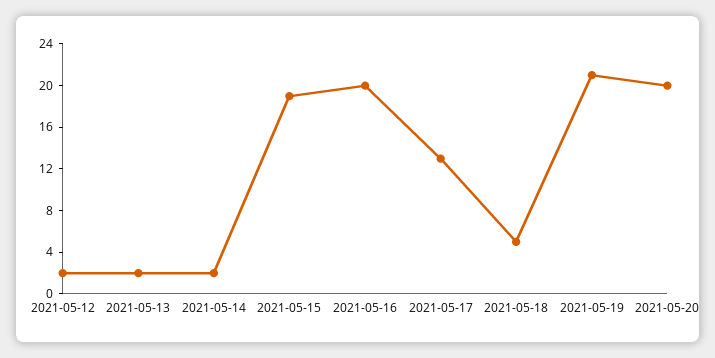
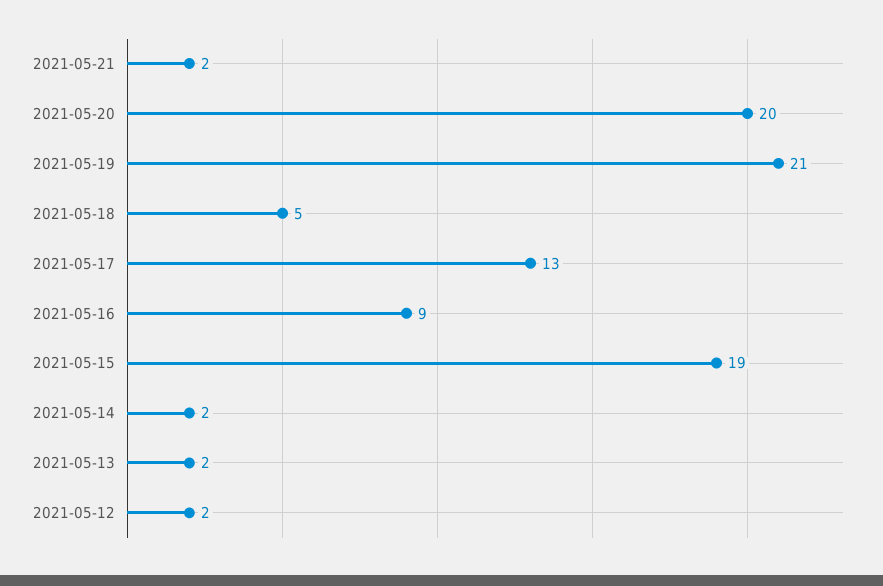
2021-05-16: 20 -> 9
2021-05-21: none -> 2

